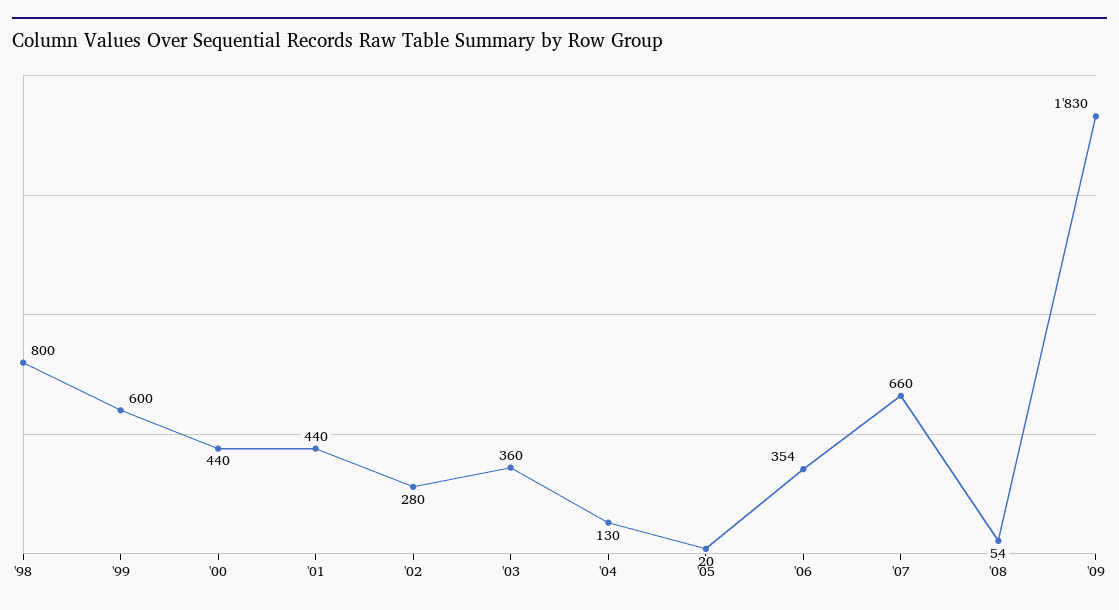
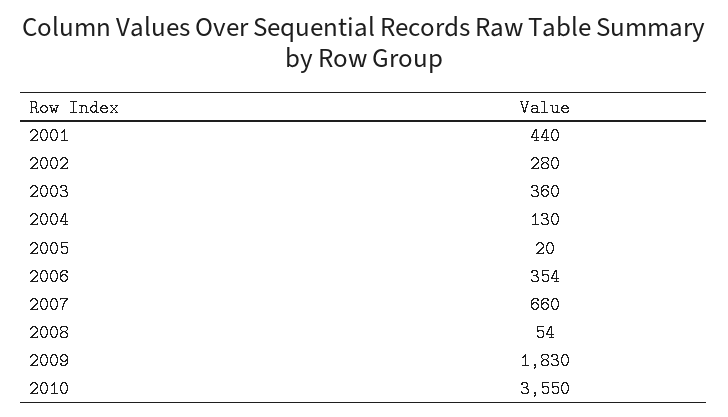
'98: 800 -> none
'99: 600 -> none
'00: 440 -> none
2010: none -> 3550

